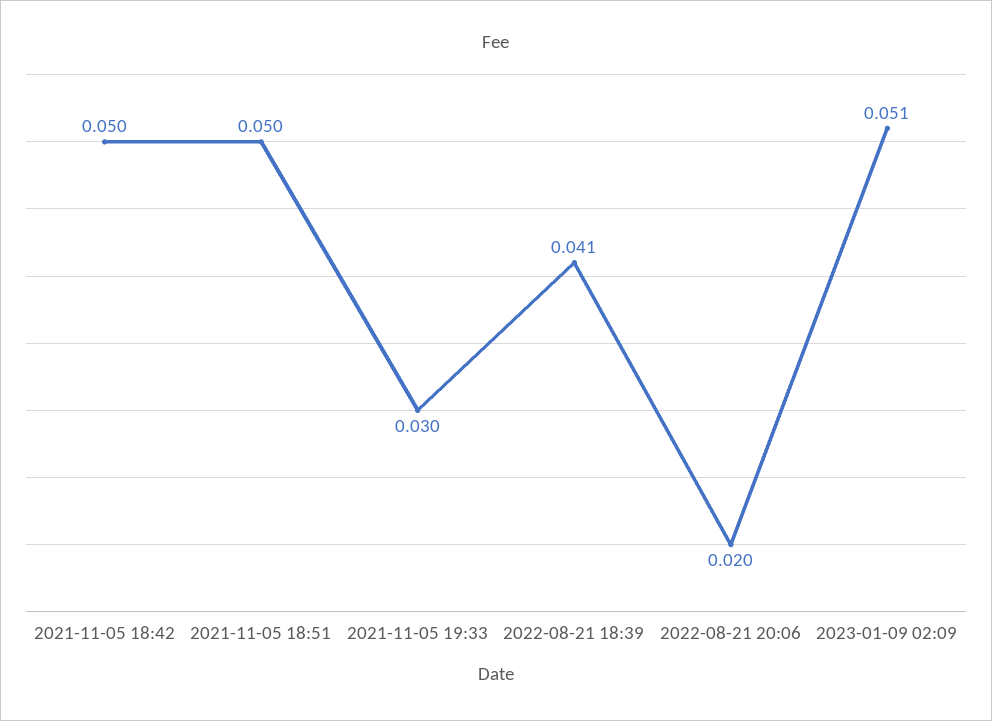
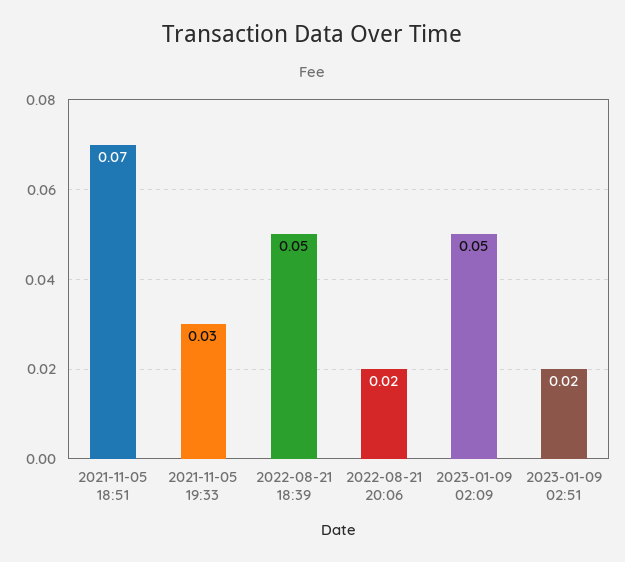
2021-11-05 18:42: 0.05 -> none
2021-11-05 18:51: 0.05 -> 0.07
2022-08-21 18:39: 0.041 -> 0.05
2023-01-09 02:09: 0.051 -> 0.05
2023-01-09 02:51: none -> 0.02

